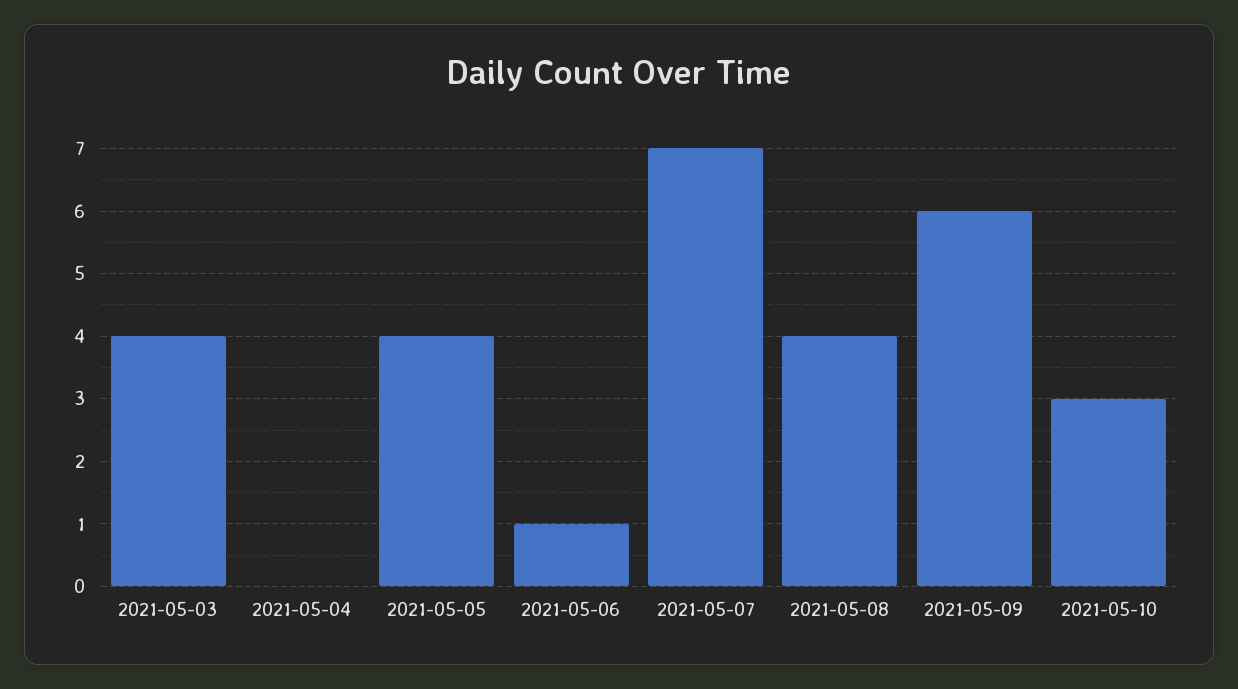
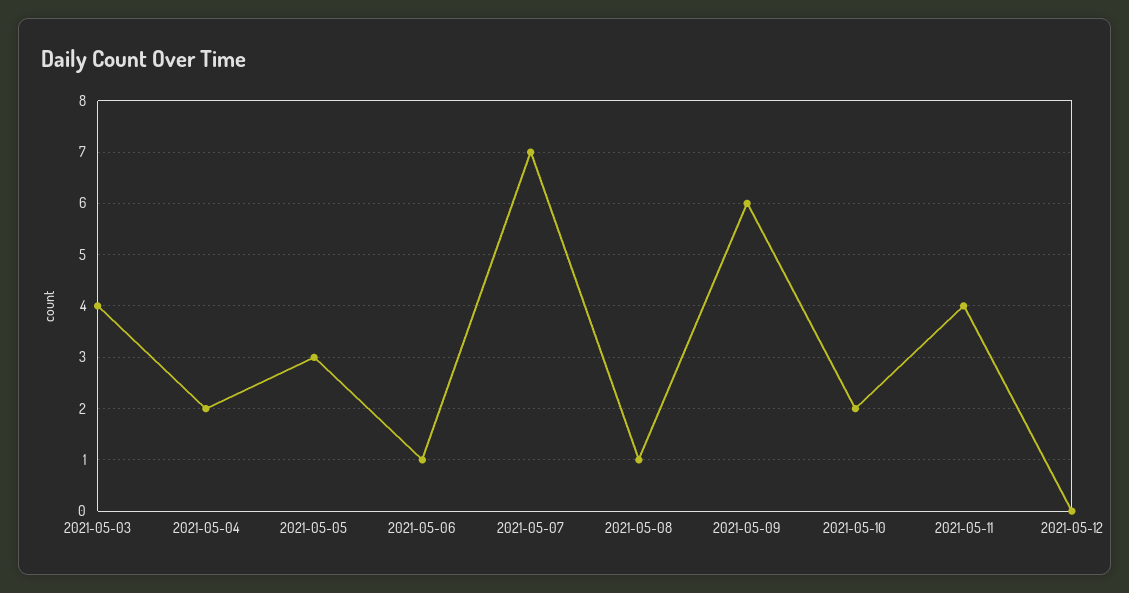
2021-05-04: 0 -> 2
2021-05-05: 4 -> 3
2021-05-08: 4 -> 1
2021-05-10: 3 -> 2
2021-05-11: none -> 4
2021-05-12: none -> 0

